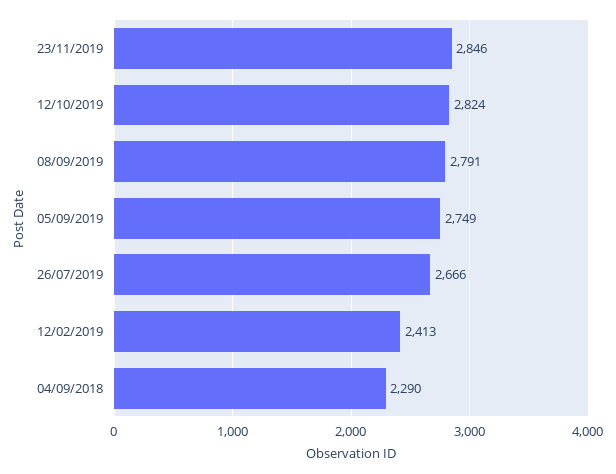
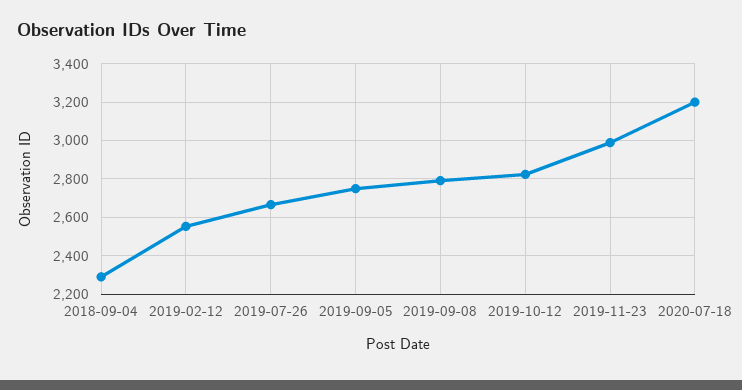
23/11/2019: 2846 -> 3000
12/02/2019: 2413 -> 2550
2020-07-18: none -> 3200

